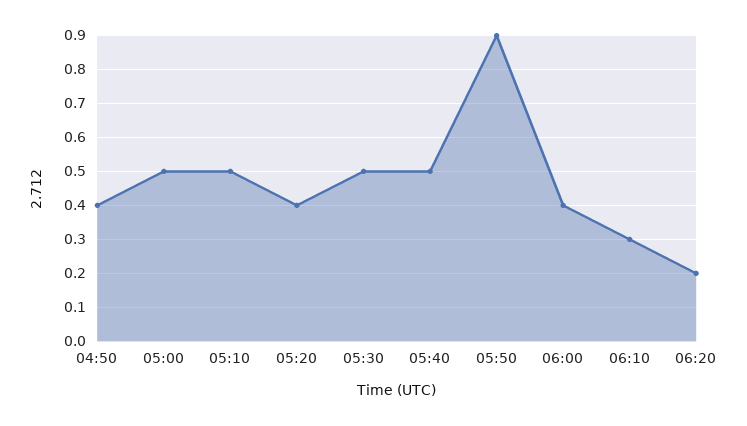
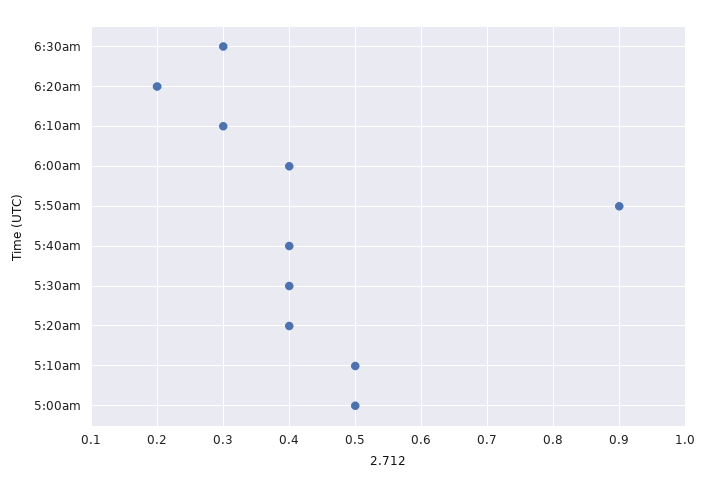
04:50: 0.4 -> none
05:30: 0.5 -> 0.4
05:40: 0.5 -> 0.4
6:30am: none -> 0.3

